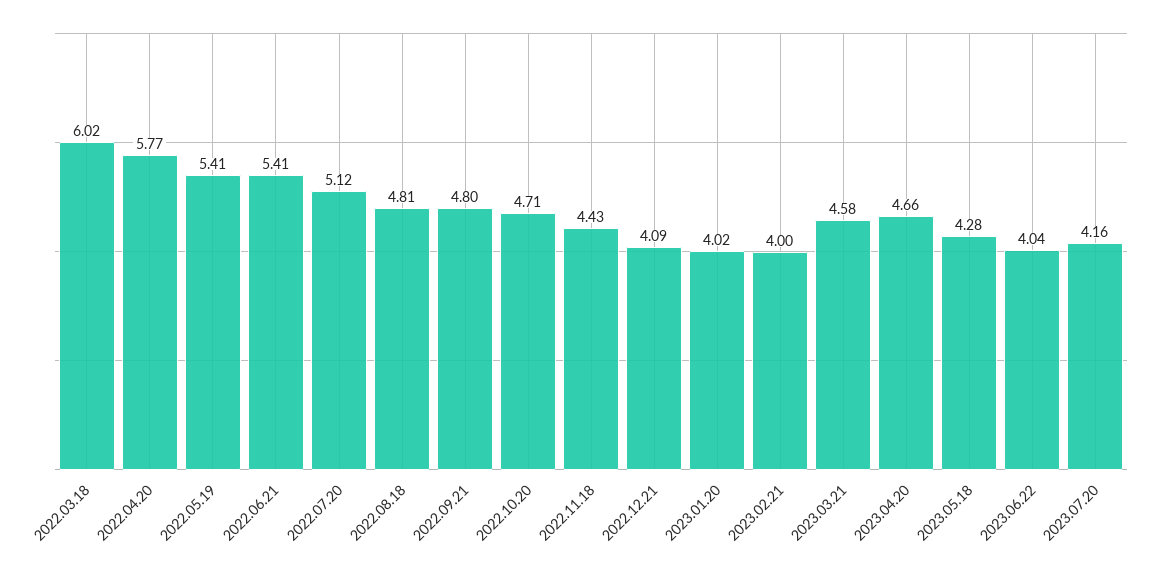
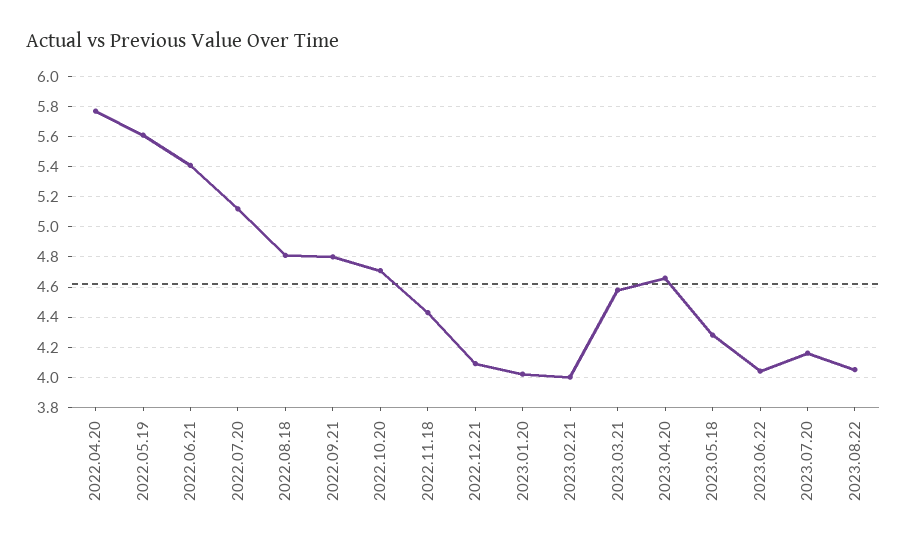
2022.03.18: 6.02 -> none
2022.05.19: 5.41 -> 5.6
2023.08.22: none -> 4.05

